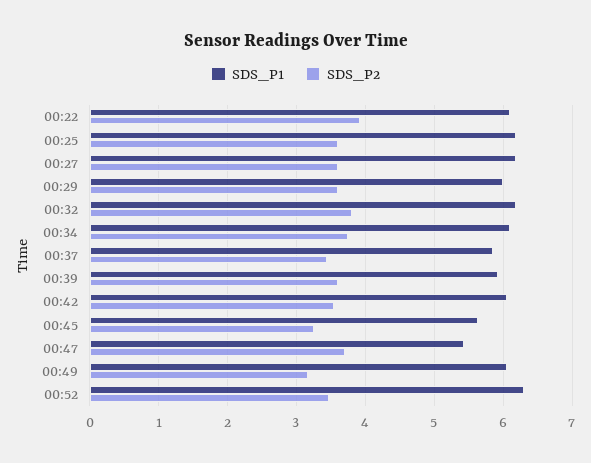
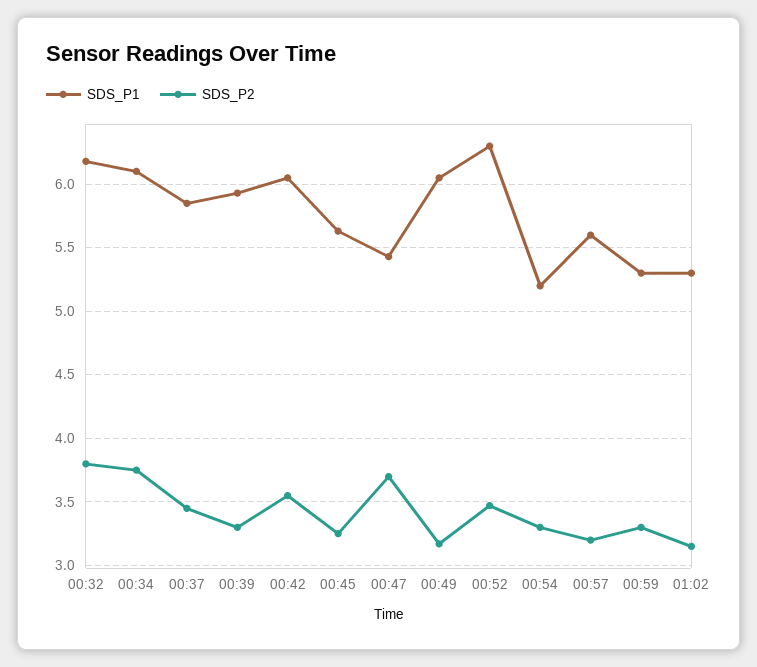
SDS_P1, 00:22: 6.1 -> none
SDS_P2, 00:22: 3.9 -> none
SDS_P1, 00:25: 6.2 -> none
SDS_P2, 00:25: 3.6 -> none
SDS_P1, 00:27: 6.2 -> none
SDS_P2, 00:27: 3.6 -> none
SDS_P1, 00:29: 6 -> none
SDS_P2, 00:29: 3.6 -> none
SDS_P2, 00:39: 3.6 -> 3.3
SDS_P1, 00:54: none -> 5.2
SDS_P2, 00:54: none -> 3.3
SDS_P1, 00:57: none -> 5.6
SDS_P2, 00:57: none -> 3.2
SDS_P1, 00:59: none -> 5.3
SDS_P2, 00:59: none -> 3.3
SDS_P1, 01:02: none -> 5.3
SDS_P2, 01:02: none -> 3.15

